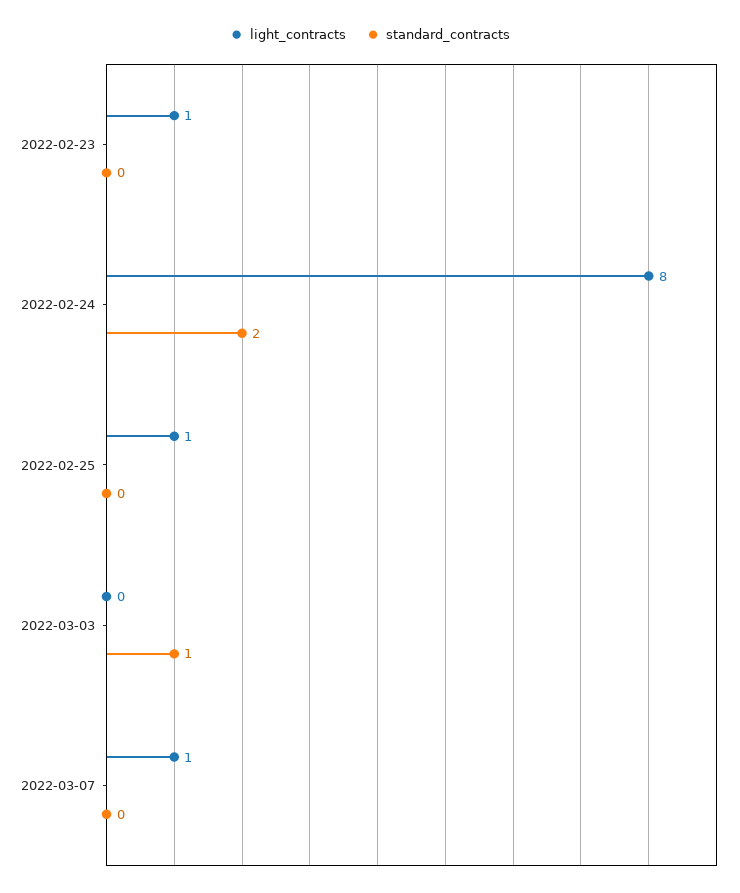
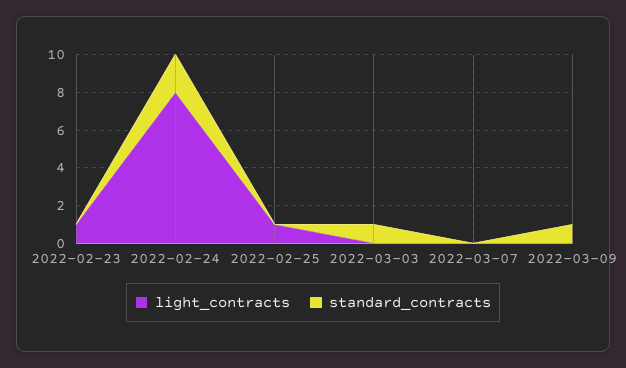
light_contracts, 2022-03-07: 1 -> 0
light_contracts, 2022-03-09: none -> 0
standard_contracts, 2022-03-09: none -> 1

